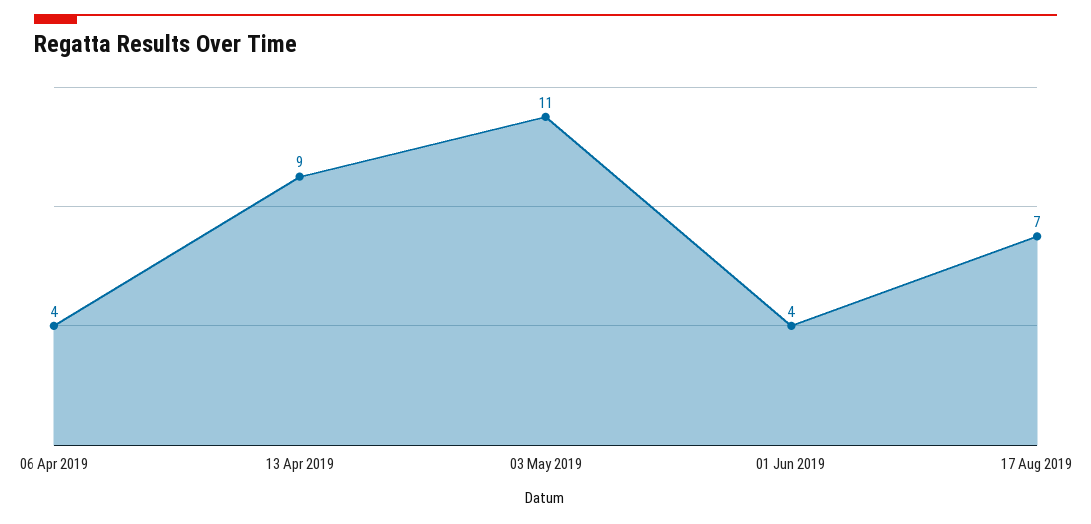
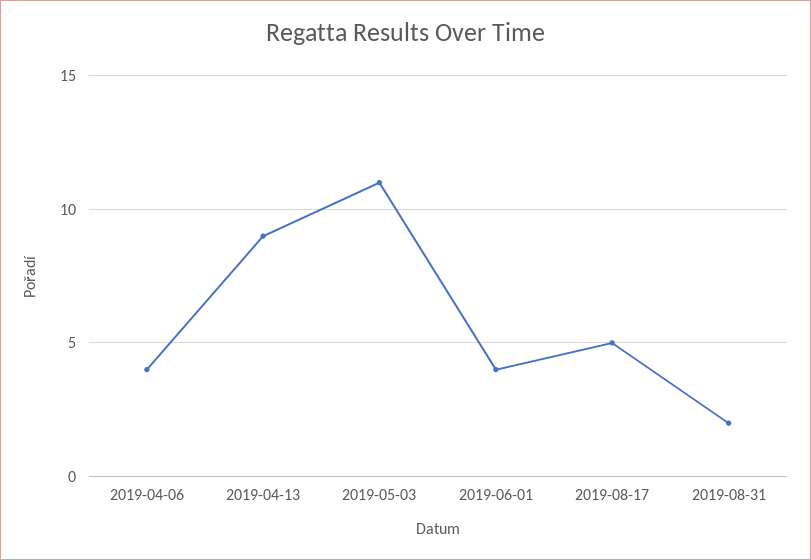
17 Aug 2019: 7 -> 5
2019-08-31: none -> 2

